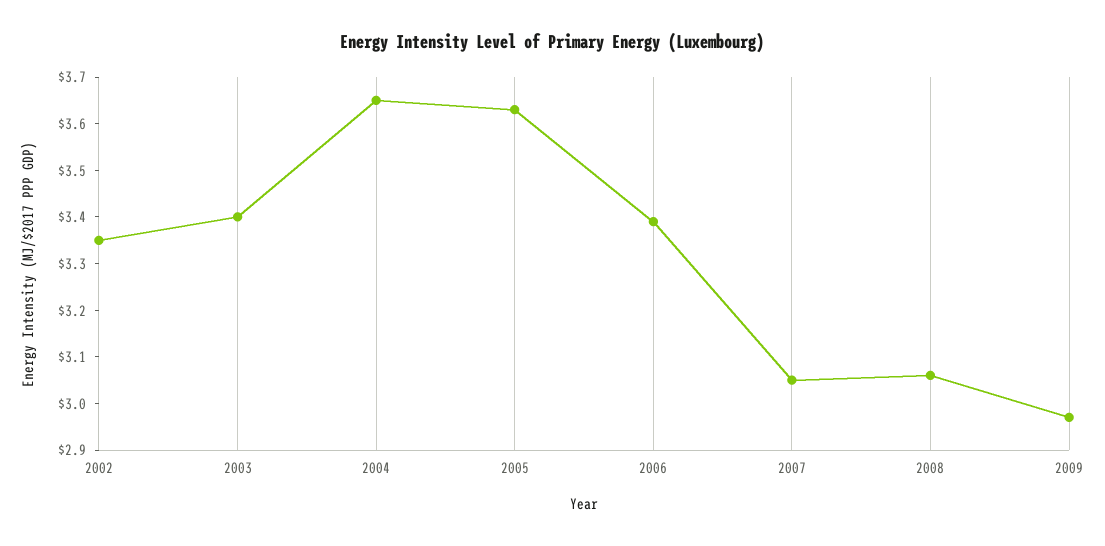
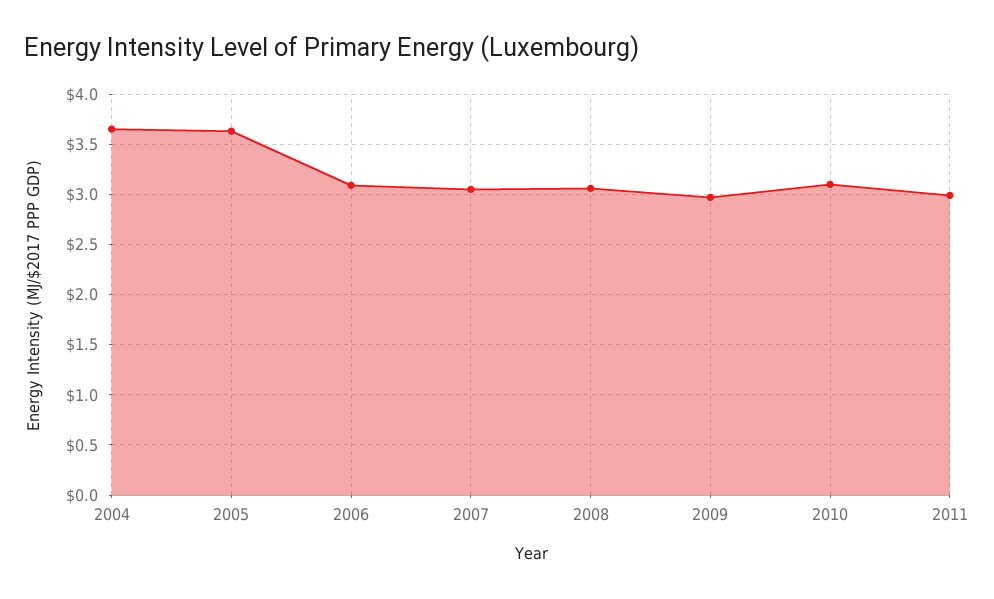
2002: 3.35 -> none
2003: 3.4 -> none
2006: 3.4 -> 3.1
2010: none -> 3.1
2011: none -> 3

